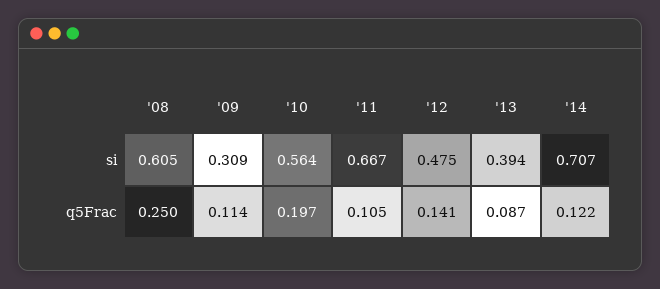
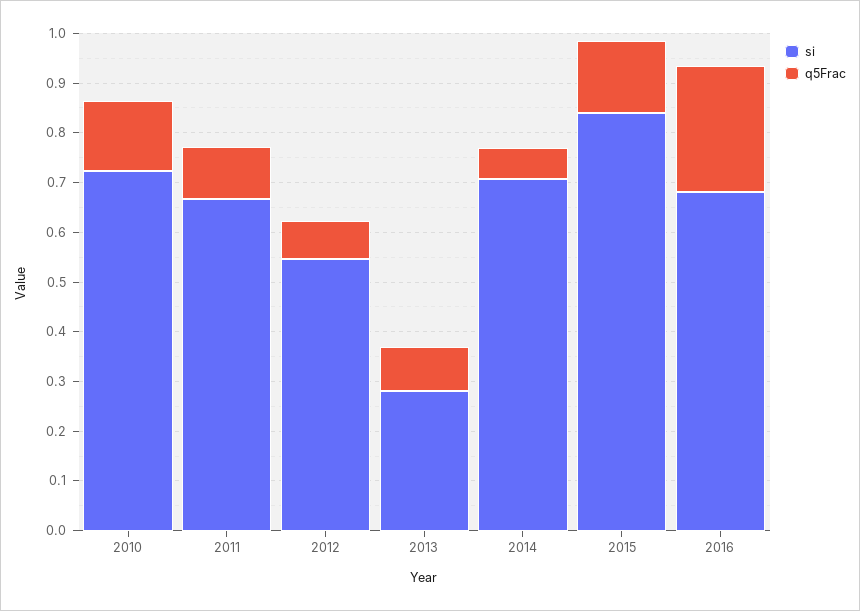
si, '08: 0.605 -> none
si, '09: 0.309 -> none
si, '10: 0.564 -> 0.72
si, '12: 0.475 -> 0.54
si, '13: 0.394 -> 0.28
q5Frac, '08: 0.25 -> none
q5Frac, '09: 0.114 -> none
q5Frac, '10: 0.197 -> 0.14
q5Frac, '12: 0.141 -> 0.08
q5Frac, '14: 0.122 -> 0.06
si, 2015: none -> 0.84
q5Frac, 2015: none -> 0.14
si, 2016: none -> 0.68
q5Frac, 2016: none -> 0.26

